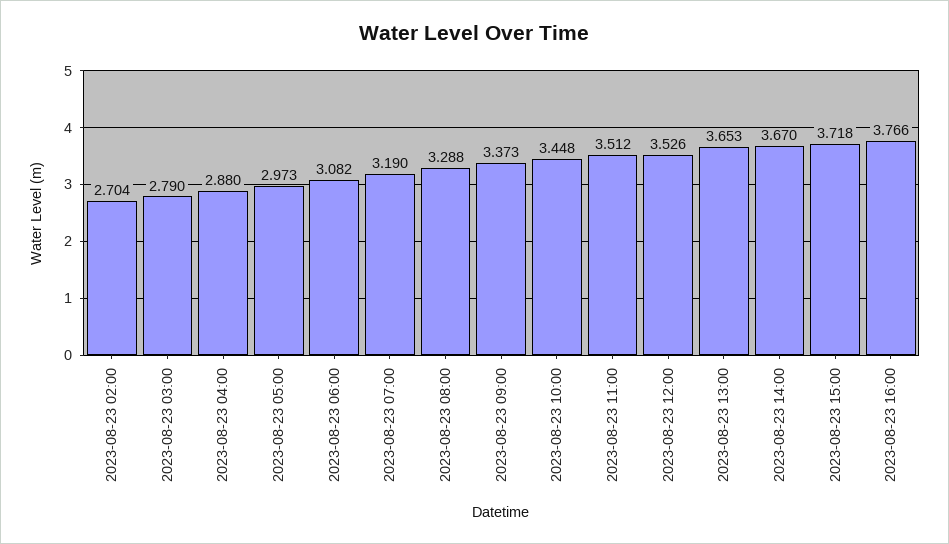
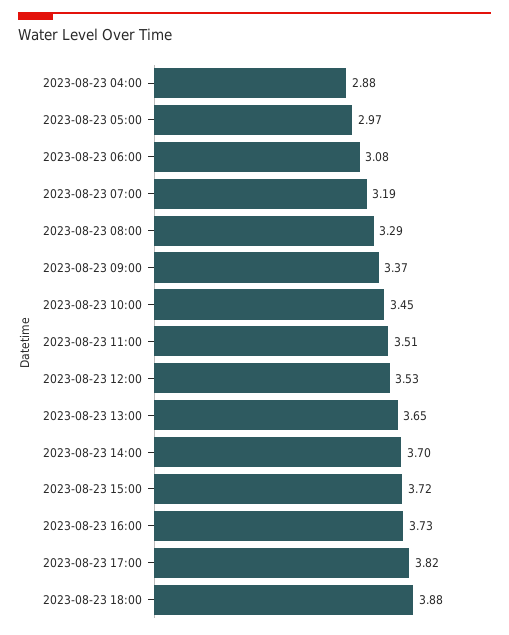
2023-08-23 02:00: 2.704 -> none
2023-08-23 03:00: 2.79 -> none
2023-08-23 14:00: 3.67 -> 3.7
2023-08-23 16:00: 3.766 -> 3.73
2023-08-23 17:00: none -> 3.82
2023-08-23 18:00: none -> 3.88

